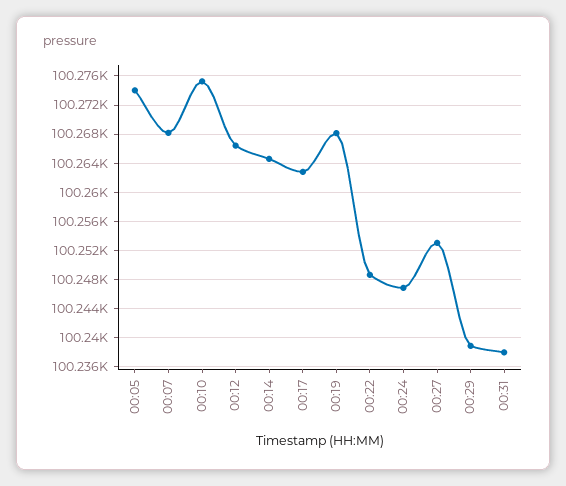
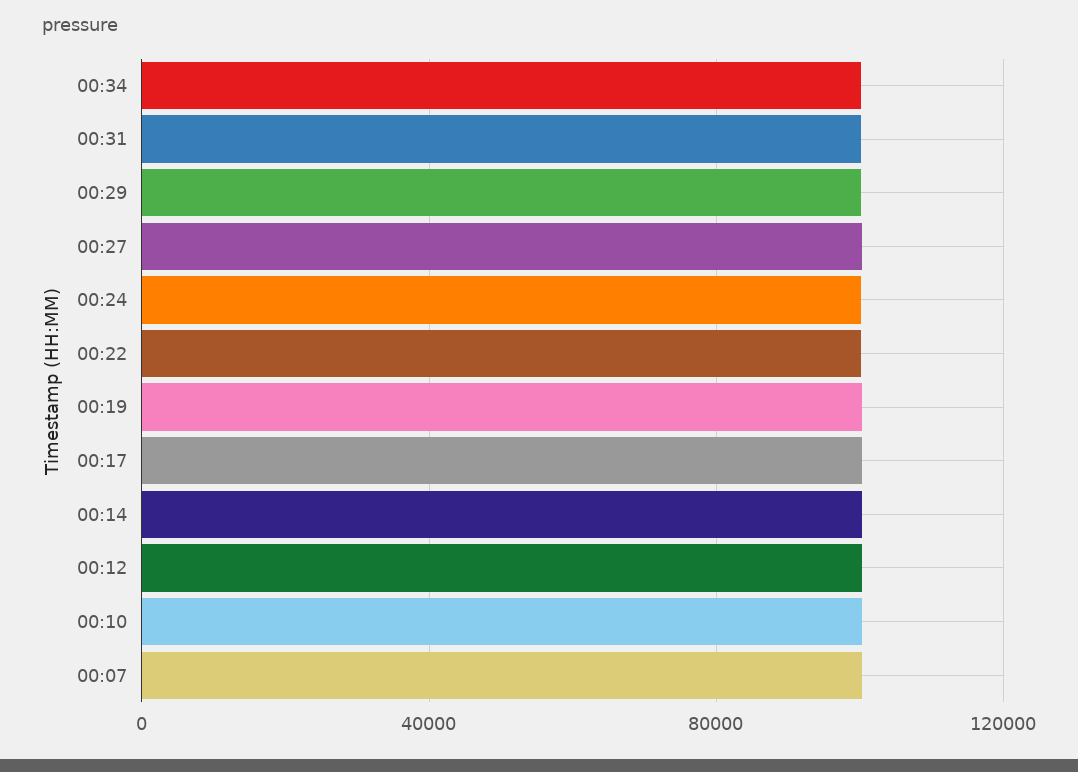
00:05: 100274 -> none
00:34: none -> 100000

